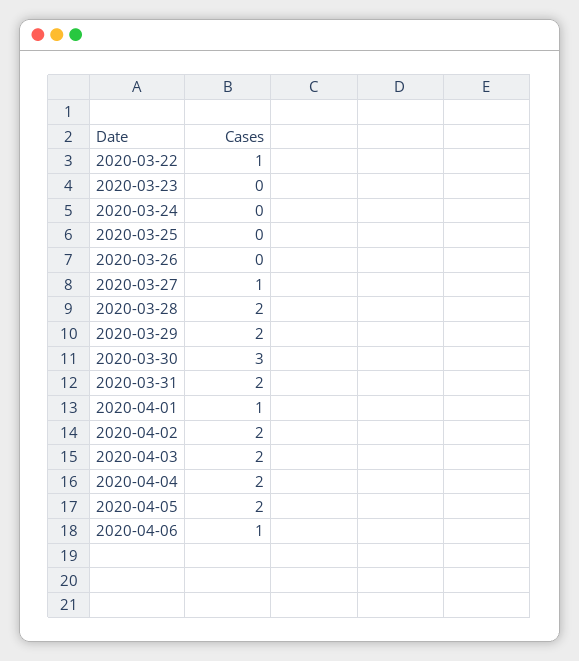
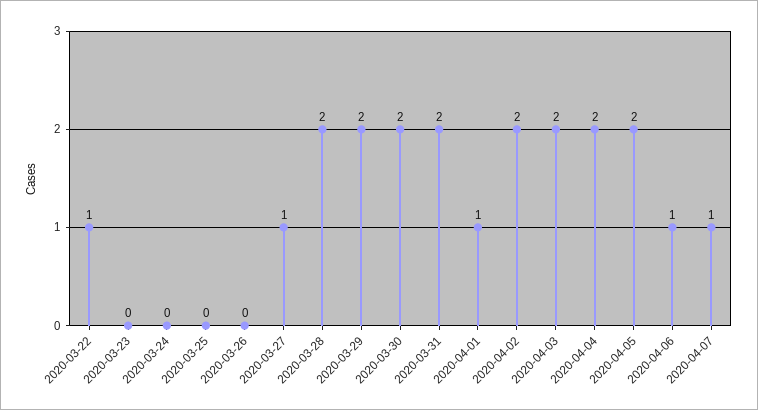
2020-03-30: 3 -> 2
2020-04-07: none -> 1

